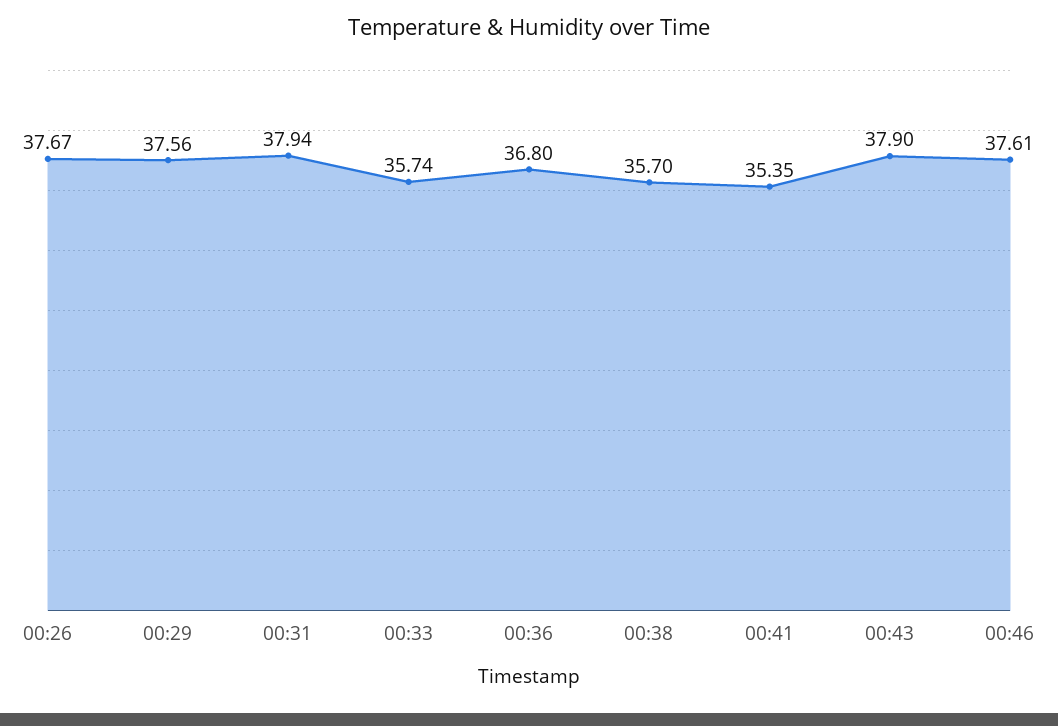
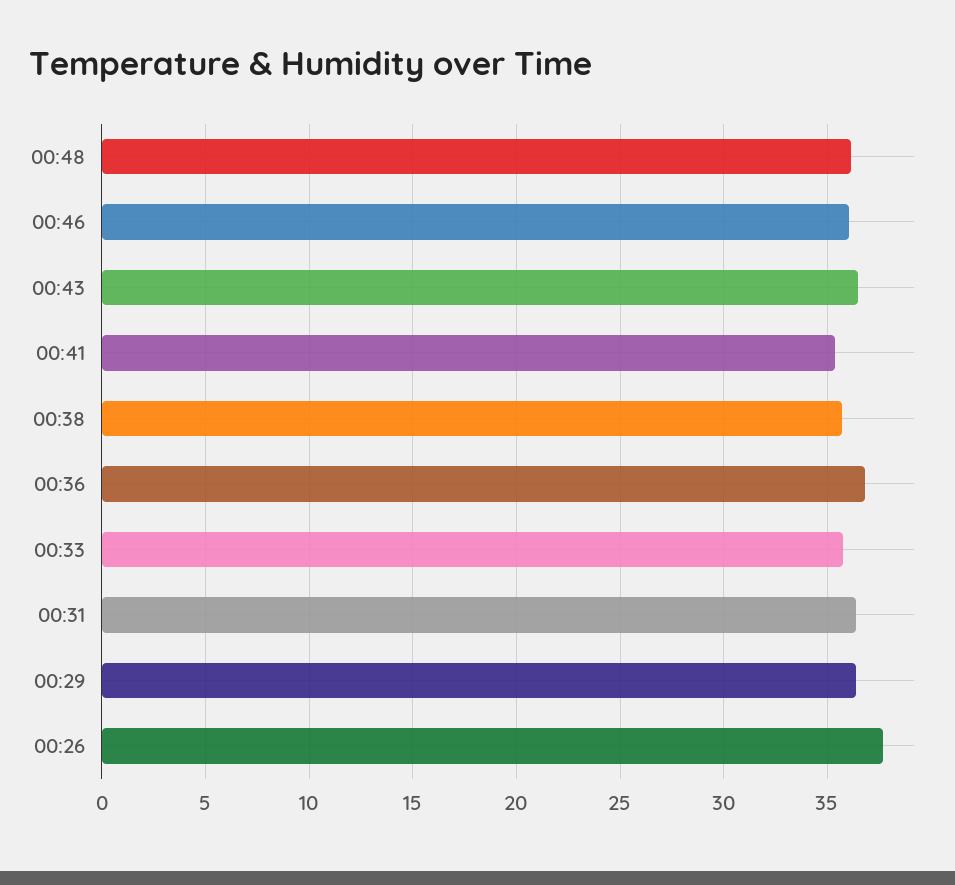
00:29: 37.56 -> 36.5
00:31: 37.94 -> 36.5
00:43: 37.9 -> 36.5
00:46: 37.61 -> 36
00:48: none -> 36

